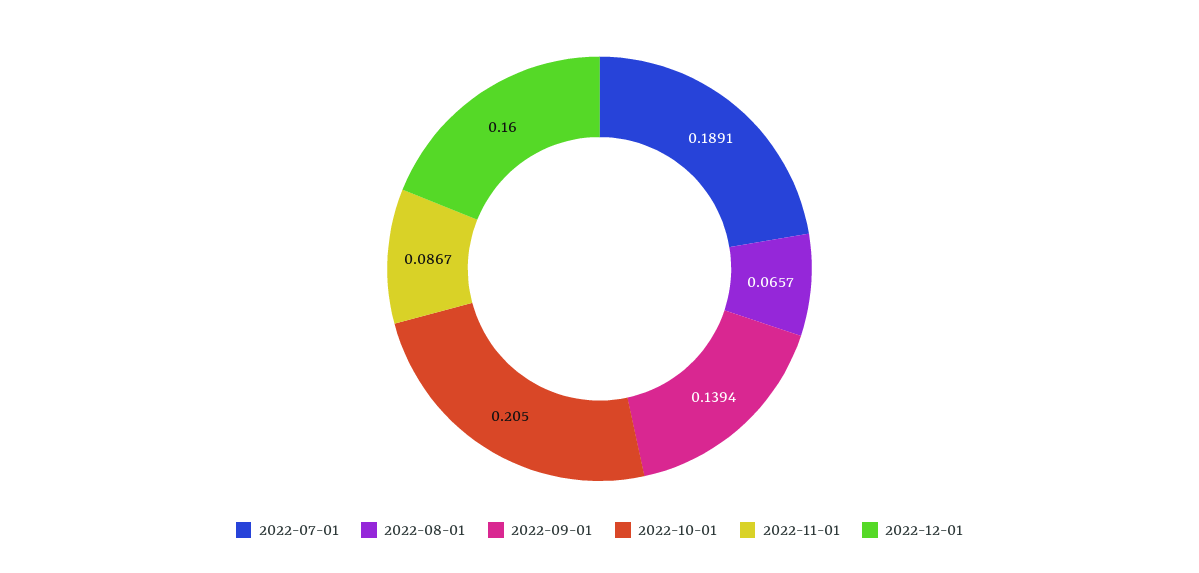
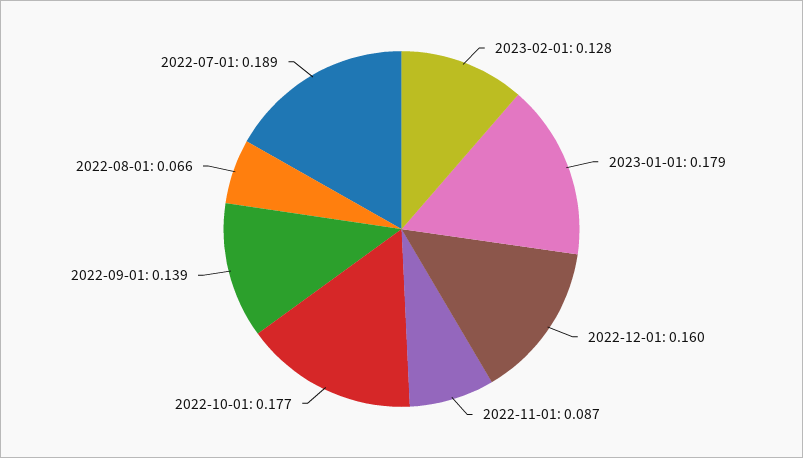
2022-10-01: 0.205 -> 0.177
2023-02-01: none -> 0.128
2023-01-01: none -> 0.179

